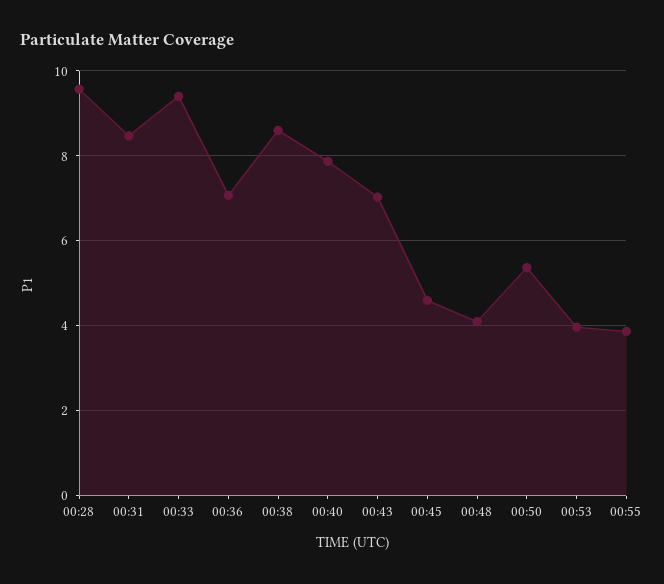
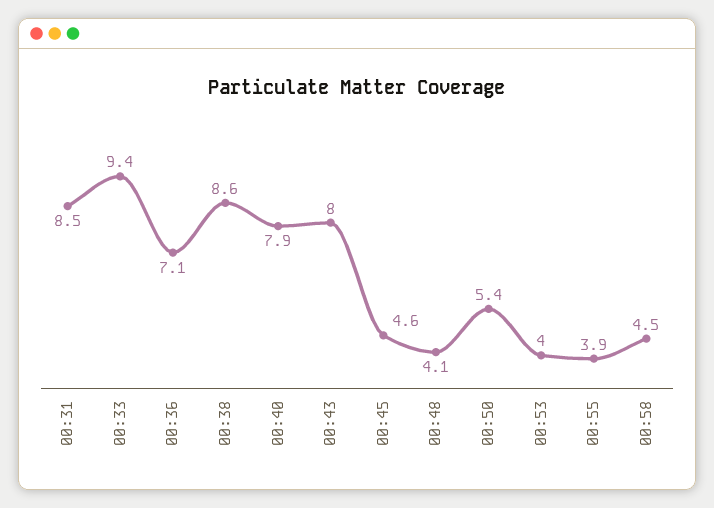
00:28: 9.6 -> none
00:43: 7 -> 8
00:58: none -> 4.5

